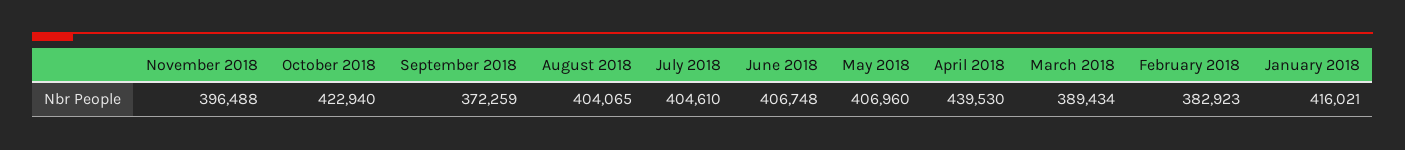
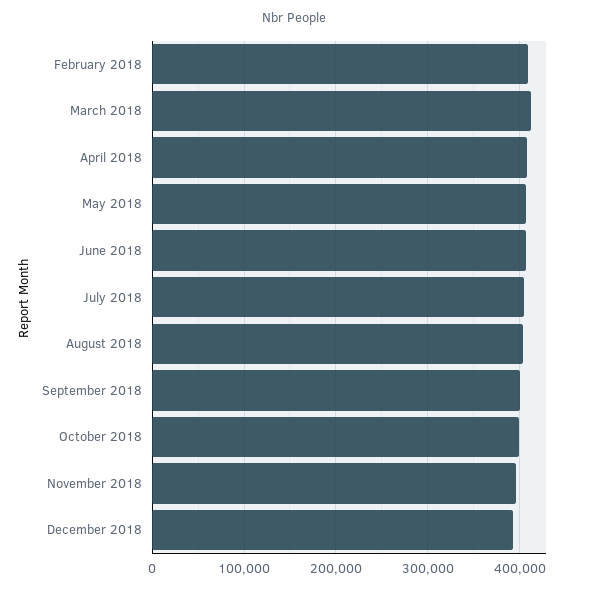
October 2018: 422940 -> 400000
September 2018: 372259 -> 400000
April 2018: 439530 -> 410000
March 2018: 389434 -> 410000
February 2018: 382923 -> 410000
January 2018: 416021 -> none
December 2018: none -> 390000

